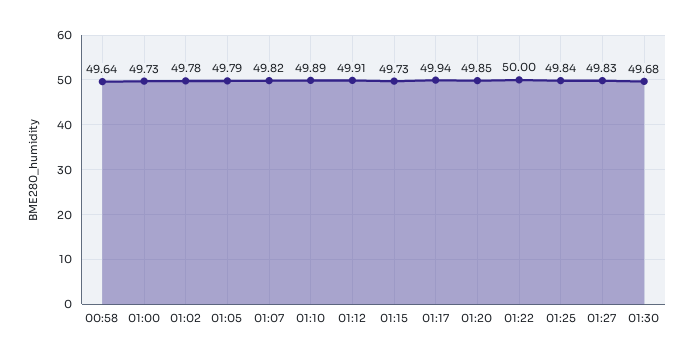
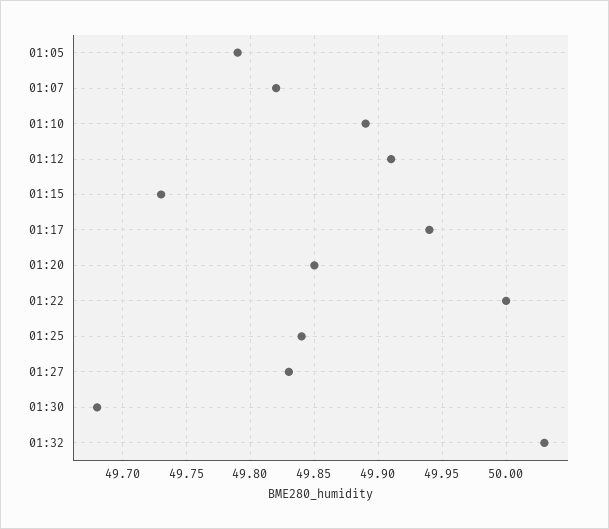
00:58: 49.64 -> none
01:00: 49.73 -> none
01:02: 49.78 -> none
01:32: none -> 50.03

